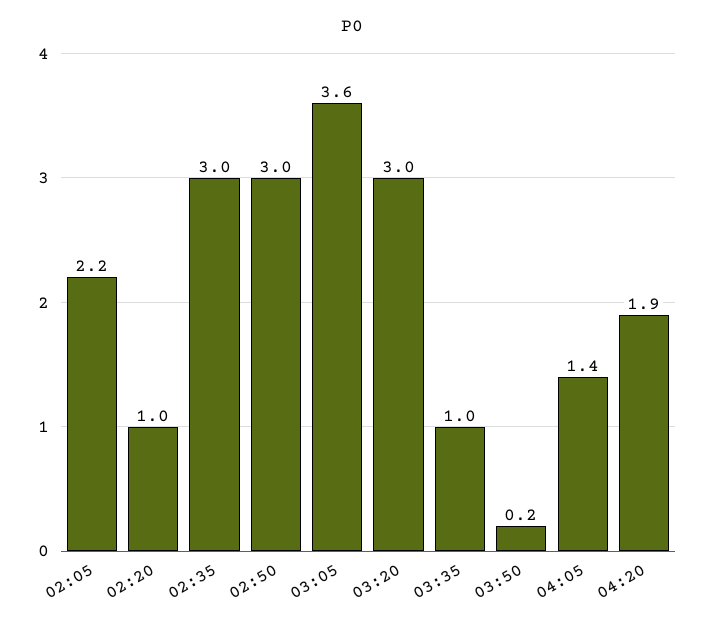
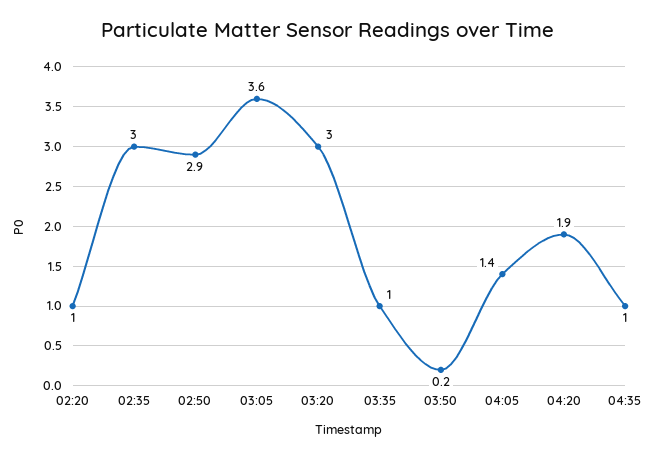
02:05: 2.2 -> none
02:50: 3 -> 2.9
04:35: none -> 1

